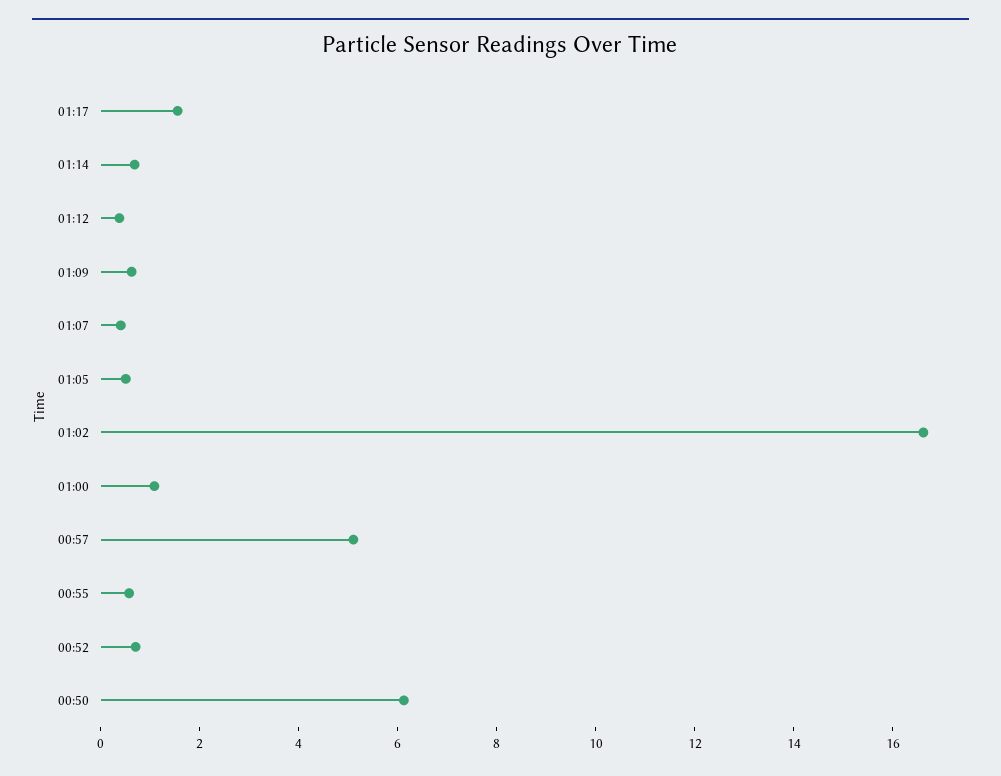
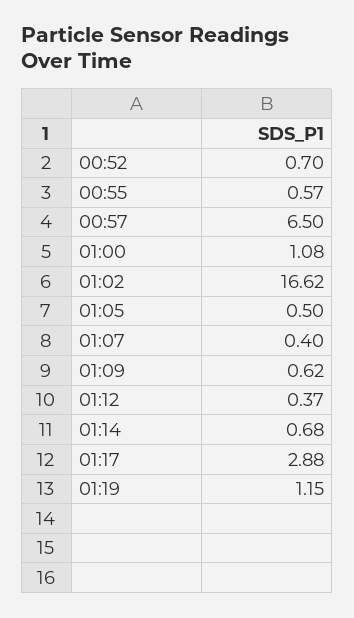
01:17: 1.5 -> 2.88
00:57: 5 -> 6.5
00:50: 6 -> none
01:19: none -> 1.15

